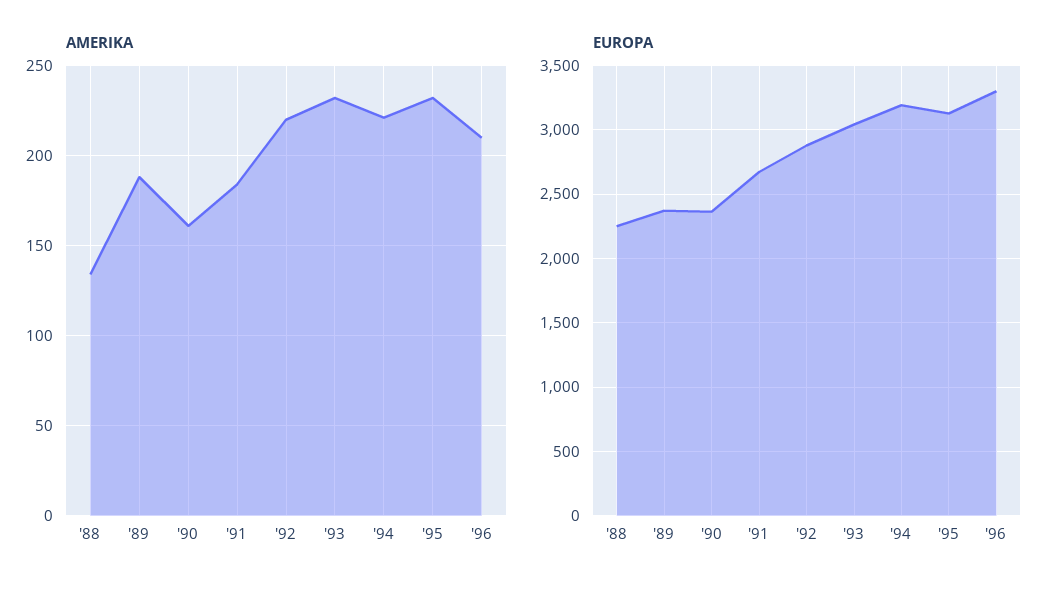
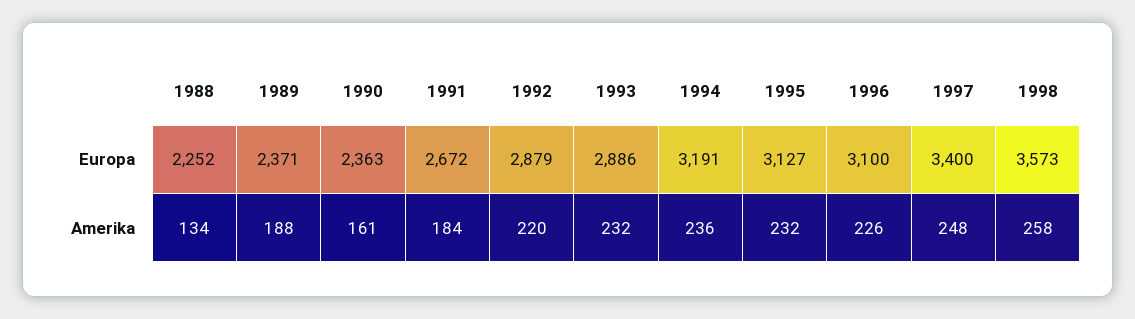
AMERIKA, '94: 220 -> 236
AMERIKA, '96: 210 -> 226
EUROPA, '93: 3050 -> 2886
EUROPA, '96: 3300 -> 3100
EUROPA, 1997: none -> 3400
EUROPA, 1998: none -> 3573
AMERIKA, 1997: none -> 248
AMERIKA, 1998: none -> 258

